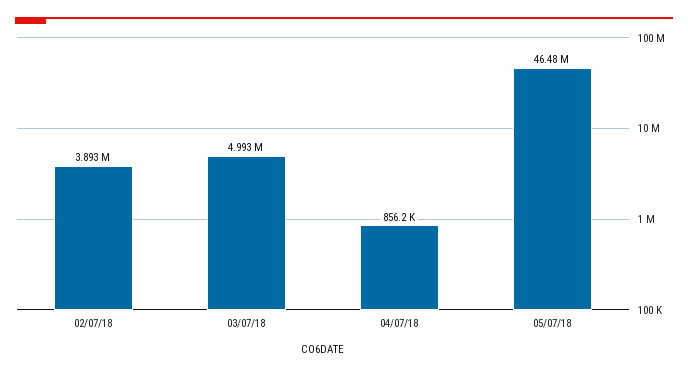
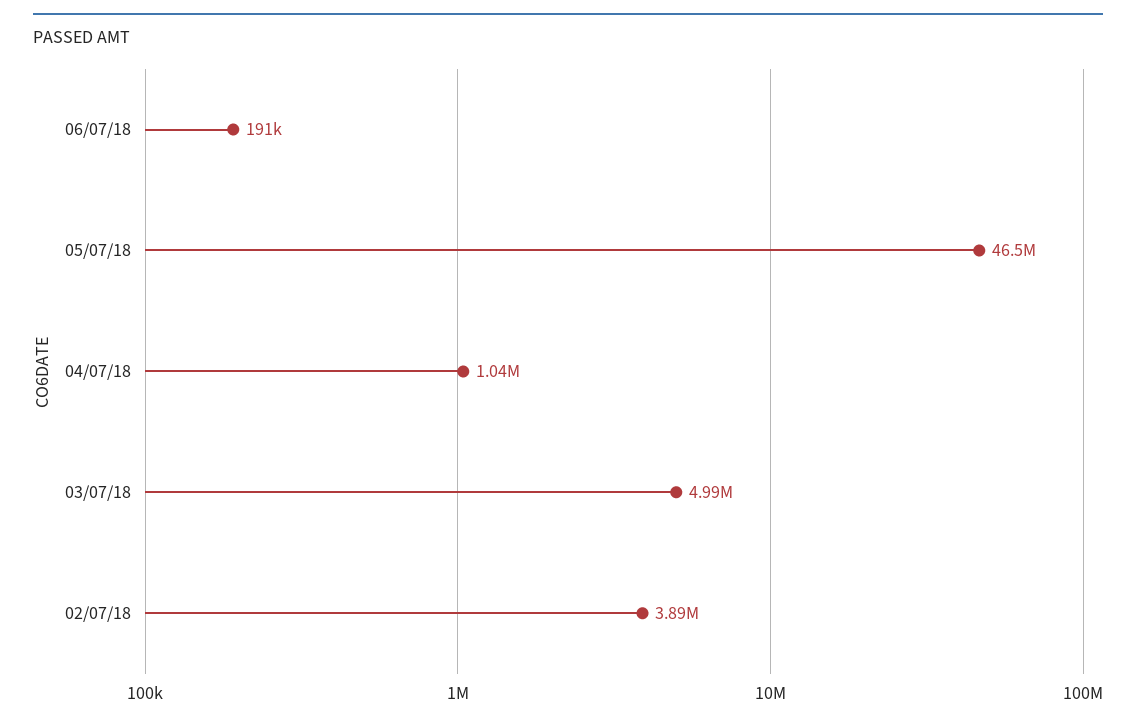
04/07/18: 856200 -> 1040000
06/07/18: none -> 191000

